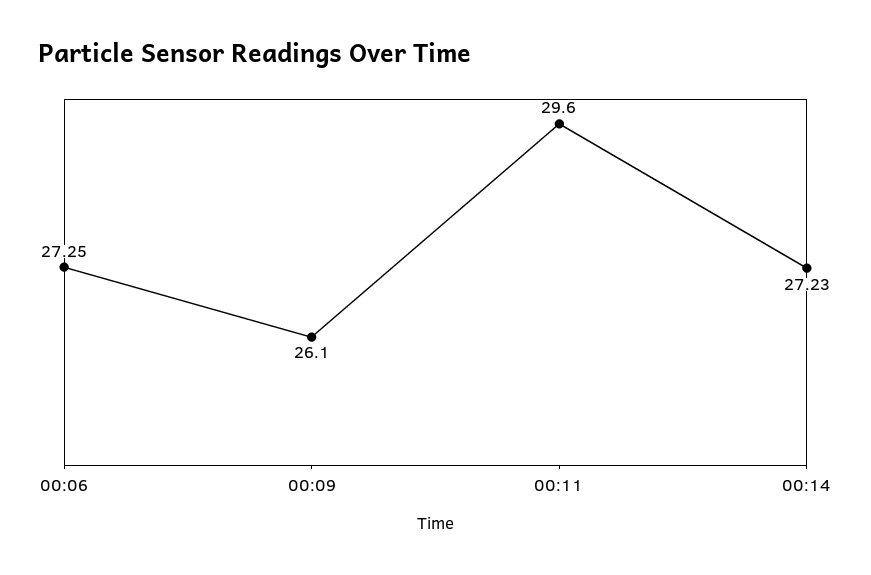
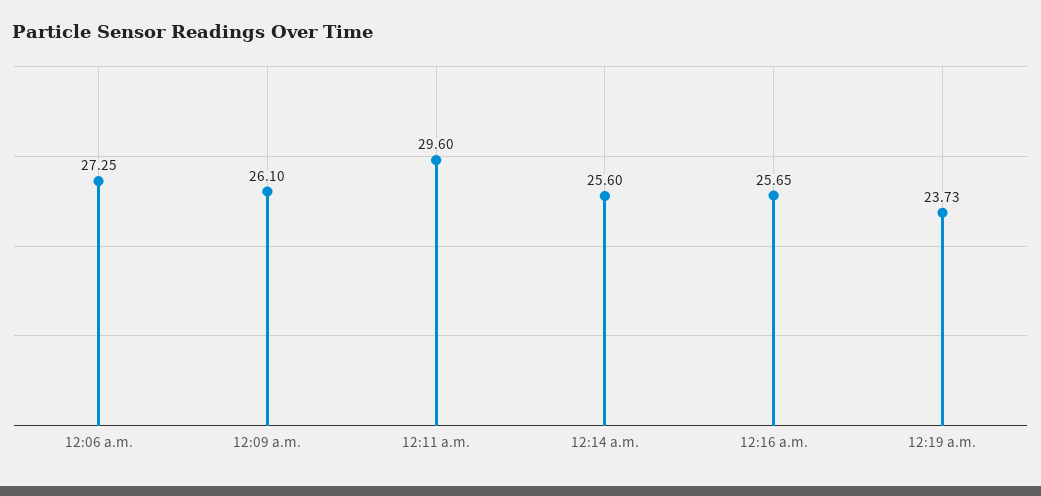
00:14: 27.23 -> 25.6
12:16 a.m.: none -> 25.65
12:19 a.m.: none -> 23.73

